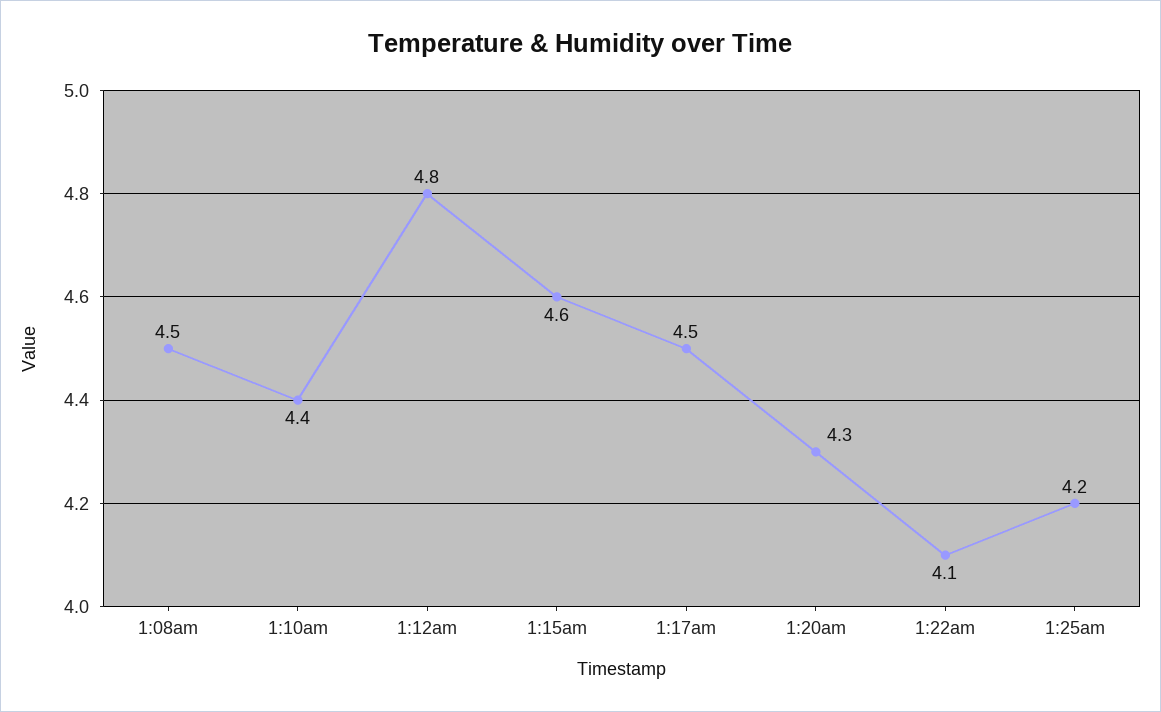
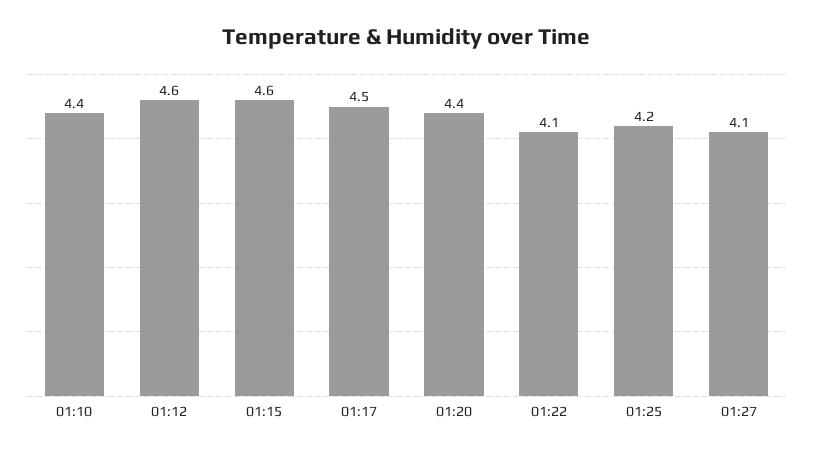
1:08am: 4.5 -> none
1:12am: 4.8 -> 4.6
1:20am: 4.3 -> 4.4
01:27: none -> 4.1

